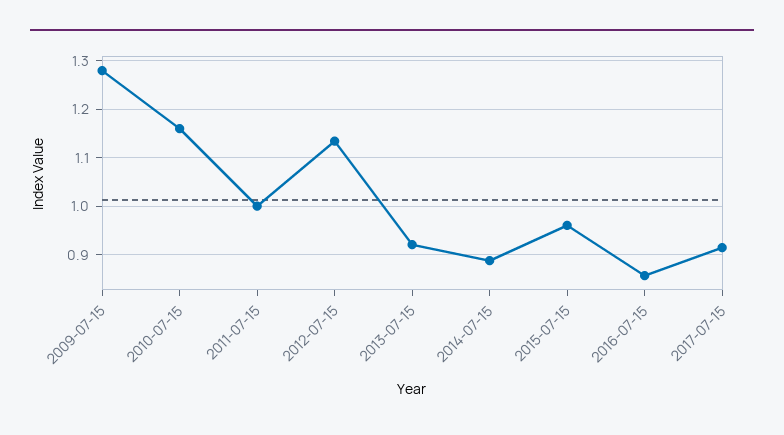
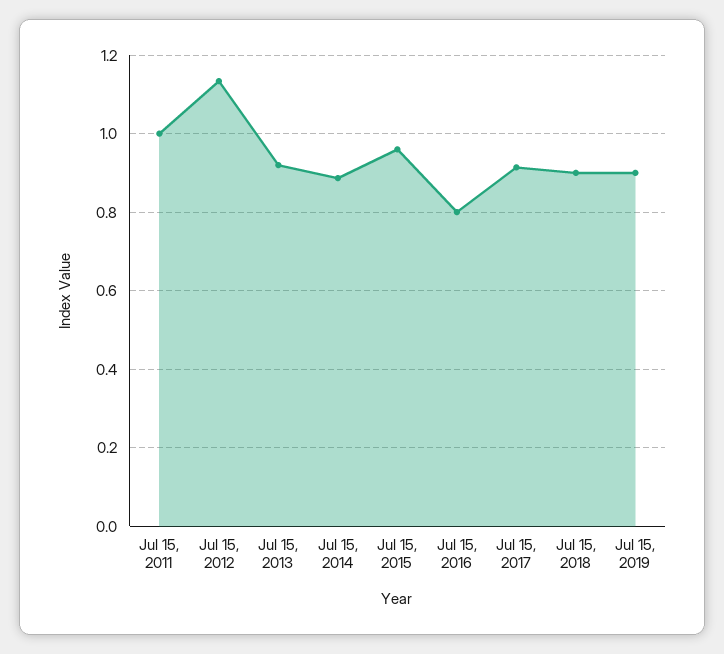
2009-07-15: 1.28 -> none
2010-07-15: 1.16 -> none
2016-07-15: 0.86 -> 0.8
Jul 15, 2018: none -> 0.9
Jul 15, 2019: none -> 0.9

